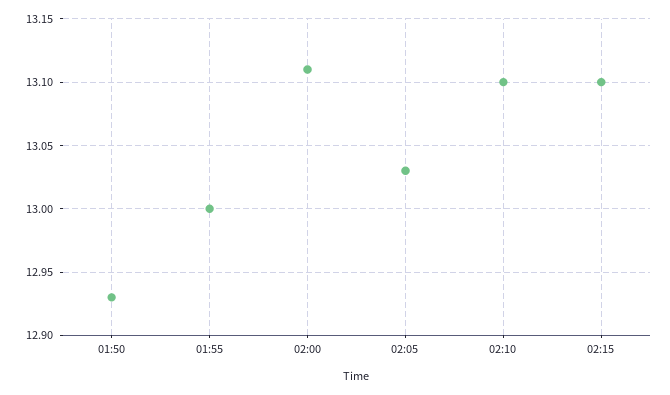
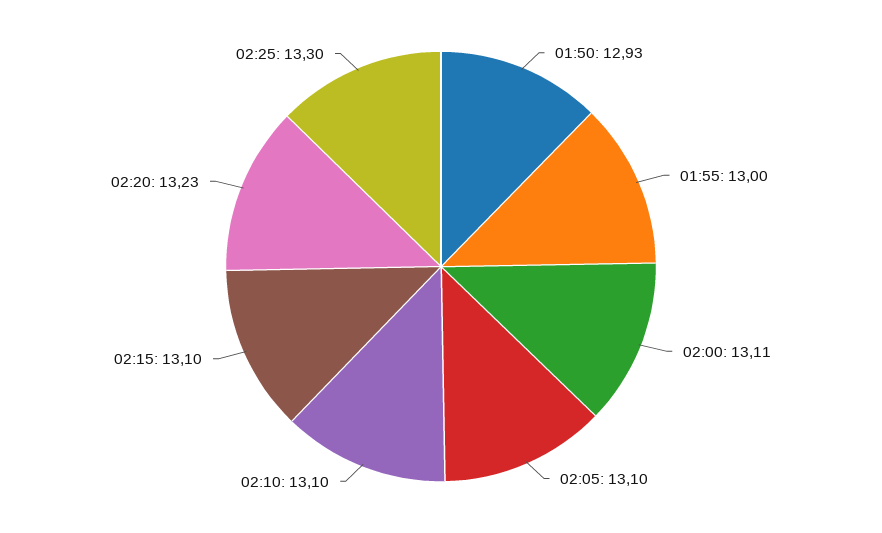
02:05: 13.03 -> 13.1
02:20: none -> 13.23
02:25: none -> 13.3

